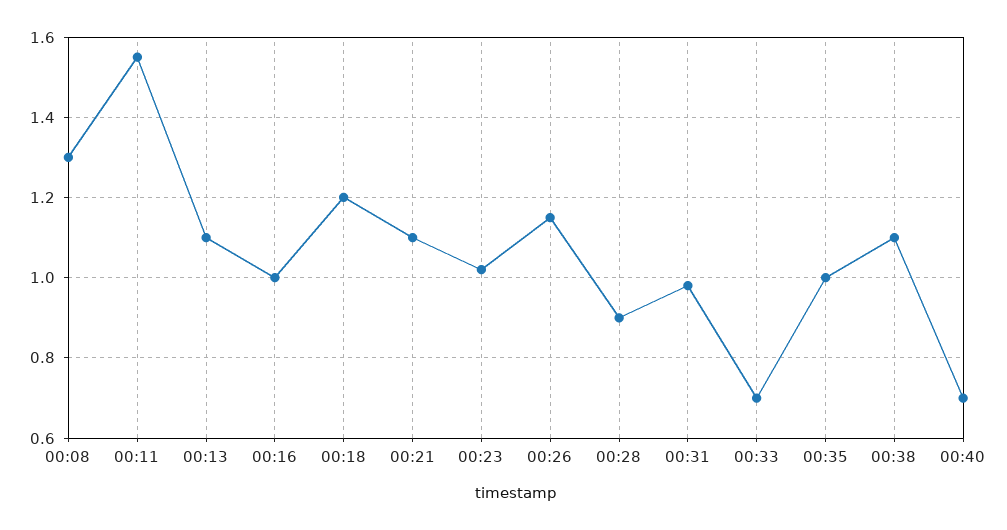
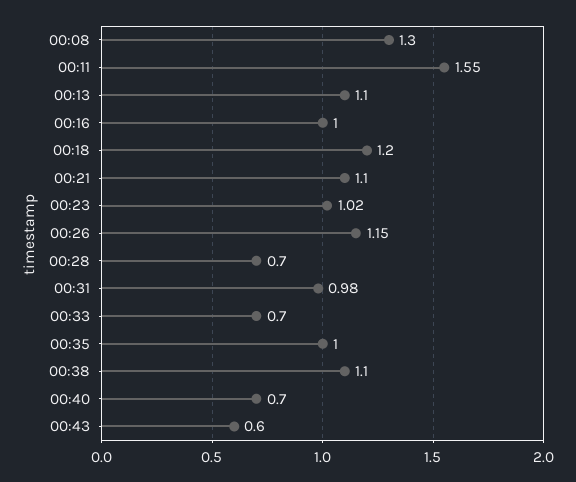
00:28: 0.9 -> 0.7
00:43: none -> 0.6

